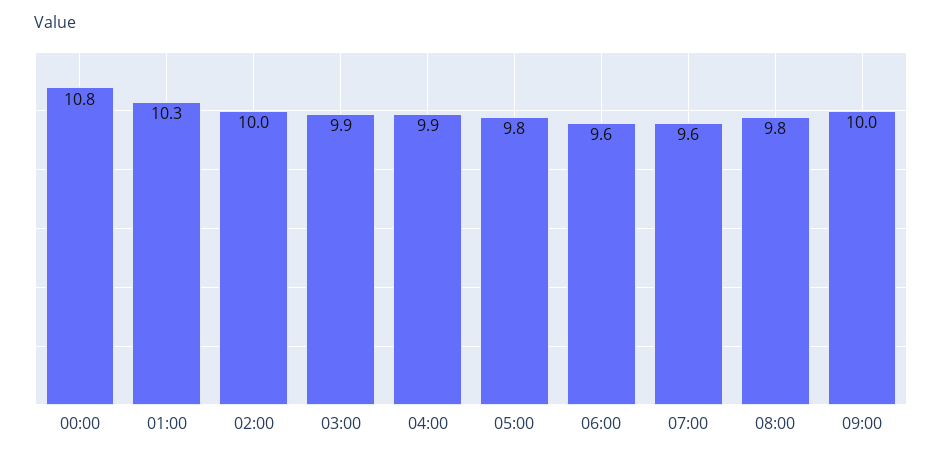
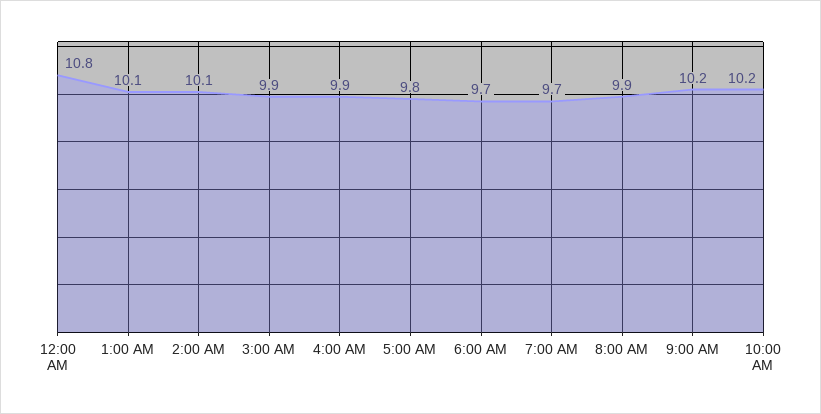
01:00: 10.3 -> 10.1
02:00: 10 -> 10.1
06:00: 9.6 -> 9.7
07:00: 9.6 -> 9.7
08:00: 9.8 -> 9.9
09:00: 10 -> 10.2
10:00 AM: none -> 10.2

